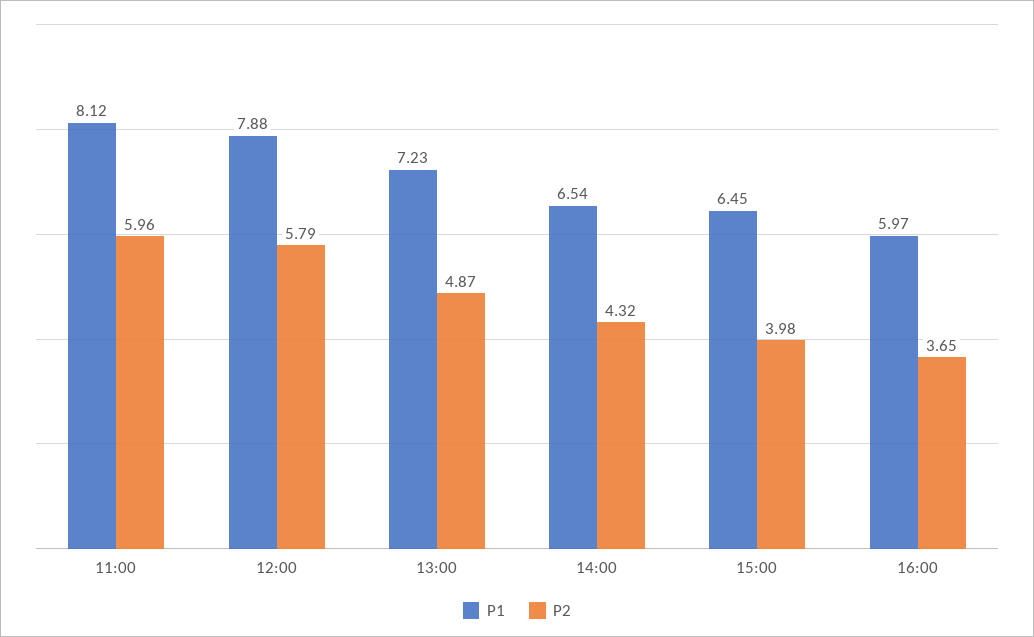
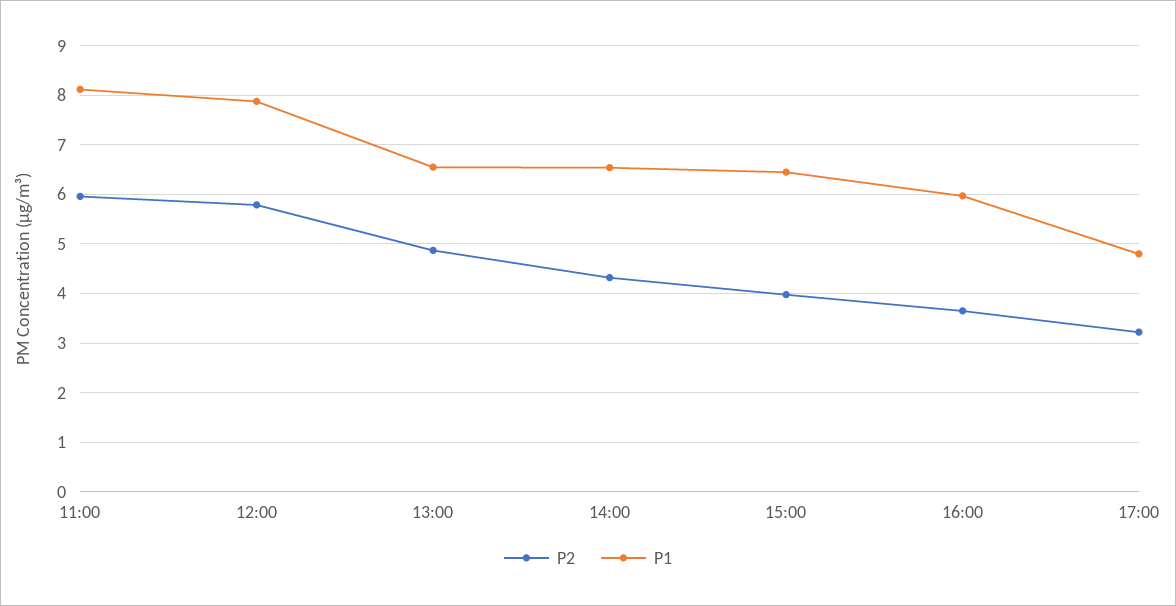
P1, 13:00: 7.23 -> 6.6
P2, 17:00: none -> 3.2
P1, 17:00: none -> 4.8

